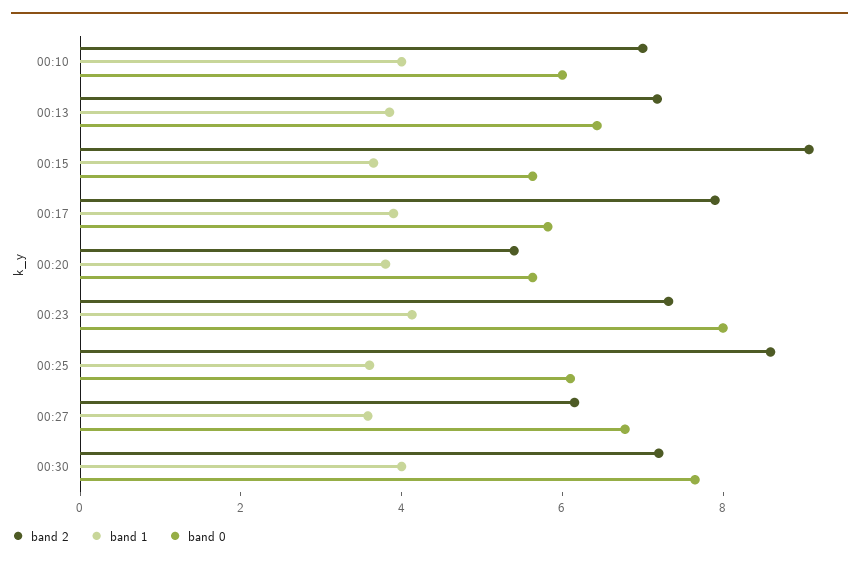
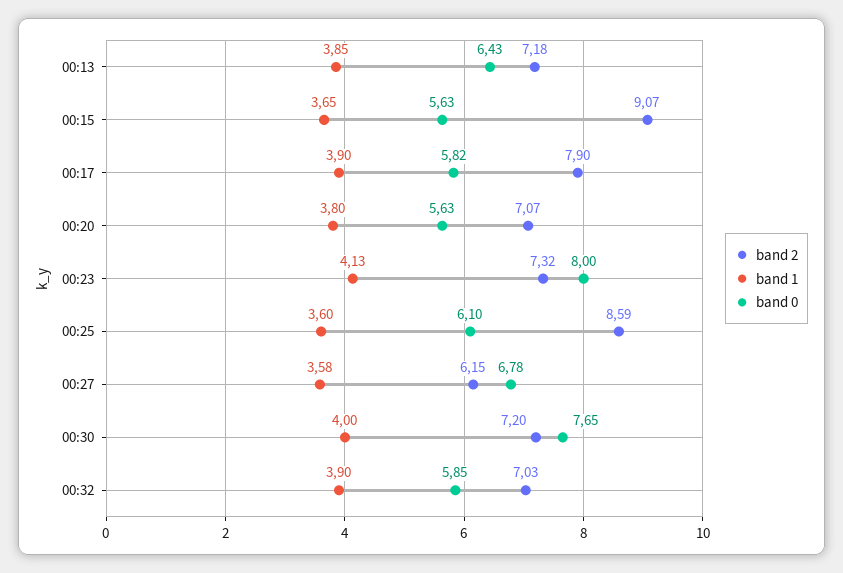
band 2, 00:10: 7 -> none
band 1, 00:10: 4 -> none
band 0, 00:10: 6 -> none
band 2, 00:20: 5.5 -> 7.07
band 2, 00:32: none -> 7.03
band 1, 00:32: none -> 3.9
band 0, 00:32: none -> 5.85

